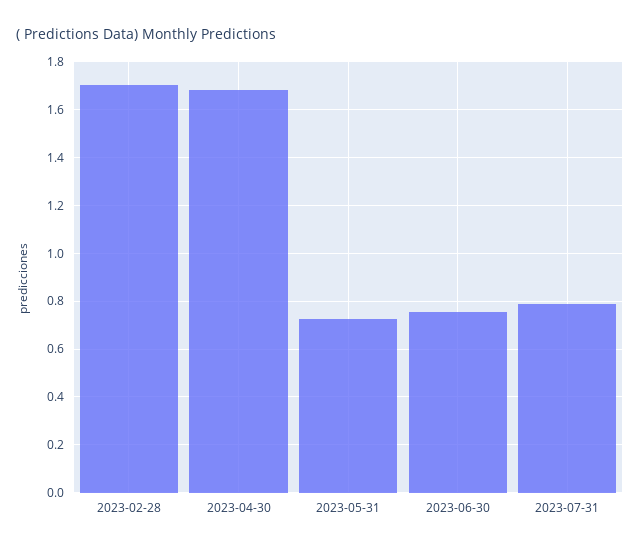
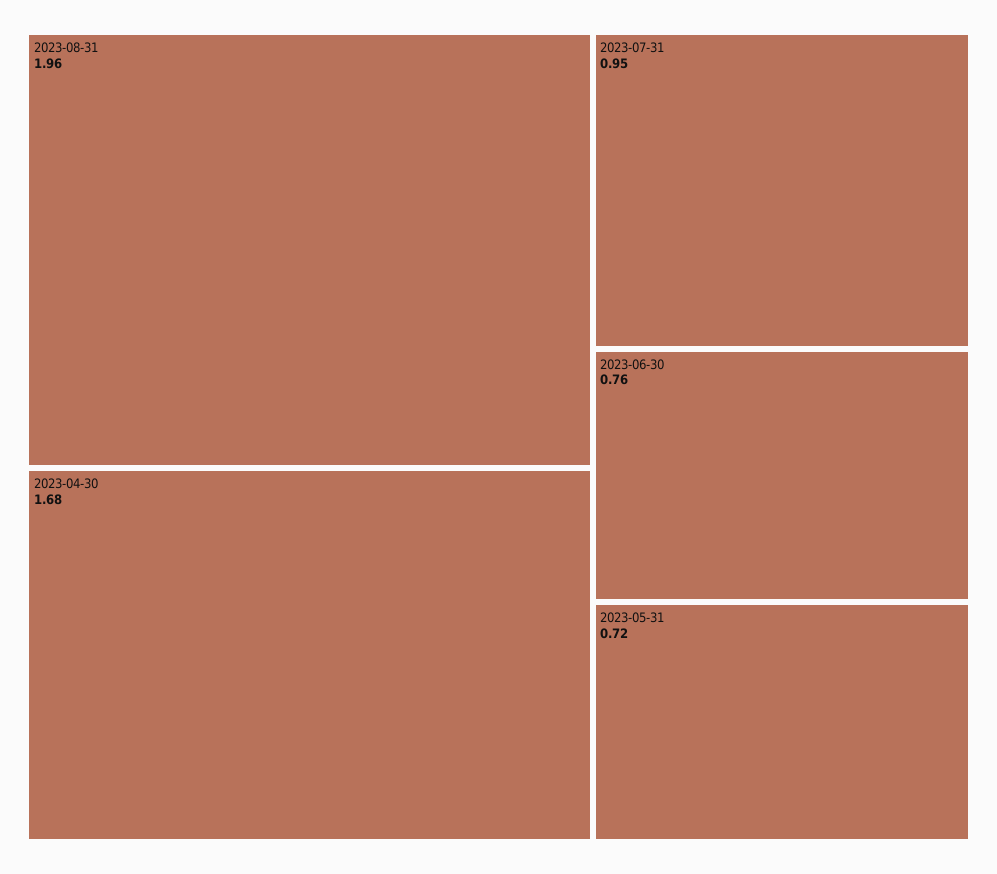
2023-02-28: 1.7 -> none
2023-07-31: 0.8 -> 0.95
2023-08-31: none -> 1.96

